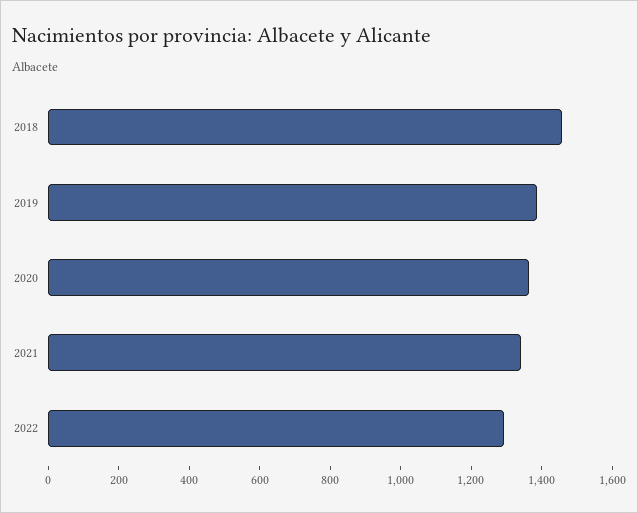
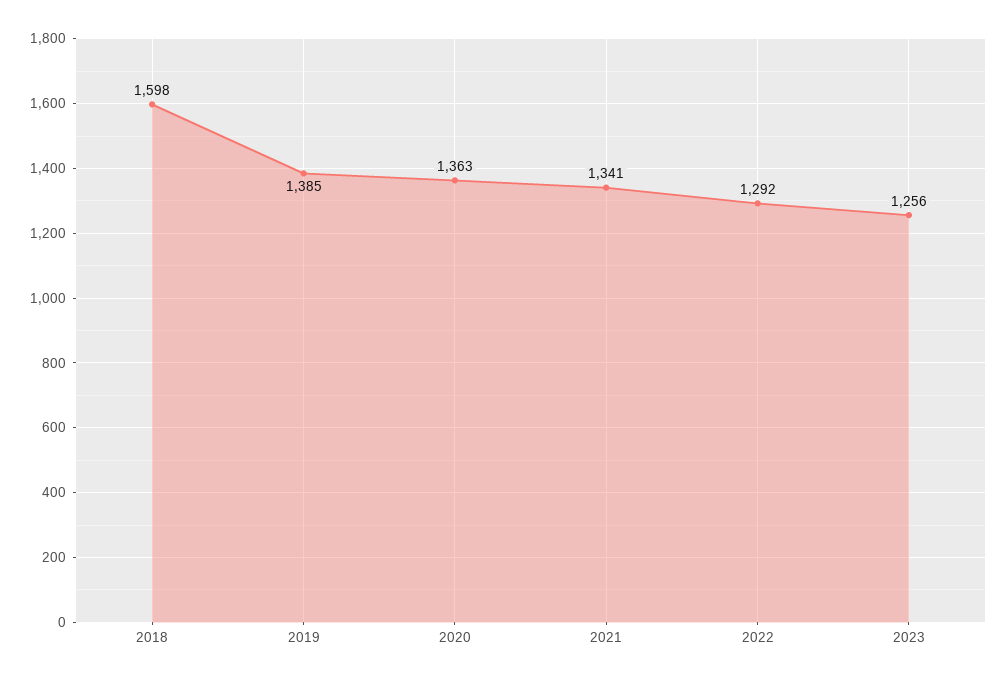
2018: 1450 -> 1598
2023: none -> 1256

